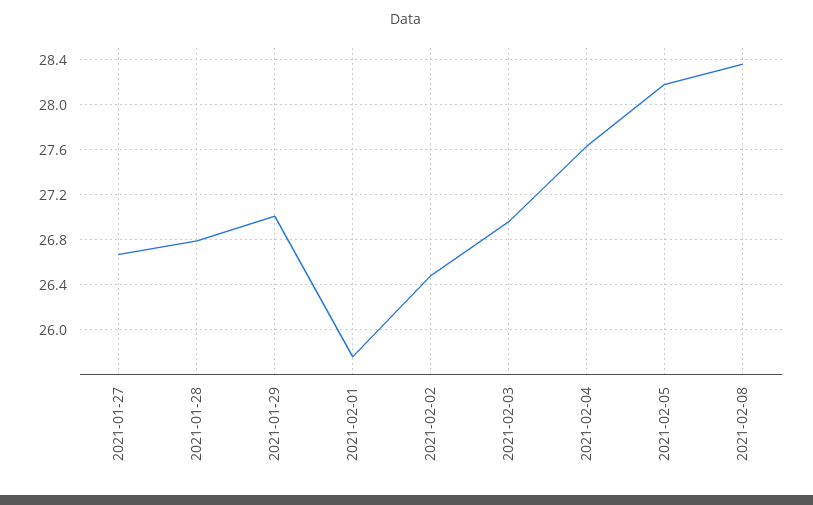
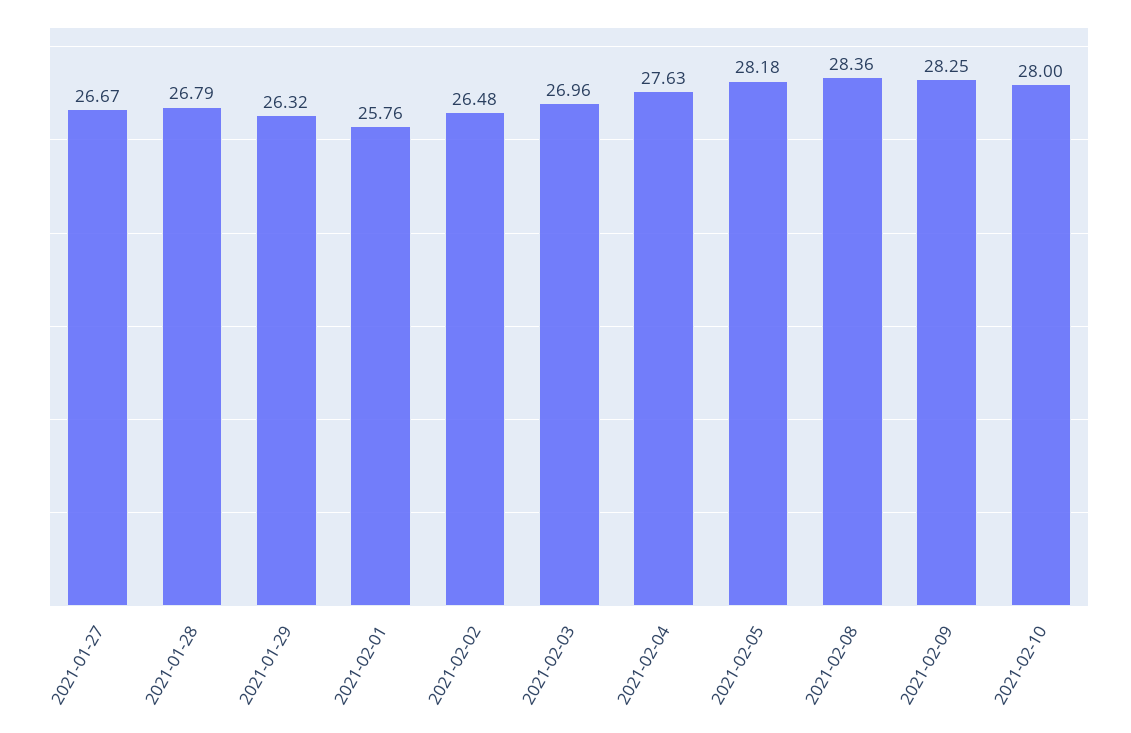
2021-01-29: 27 -> 26.32
2021-02-09: none -> 28.25
2021-02-10: none -> 28

